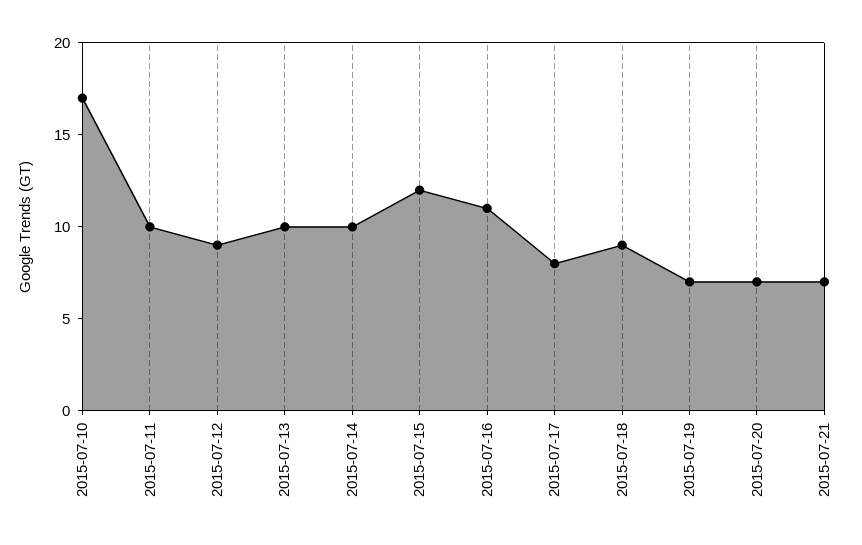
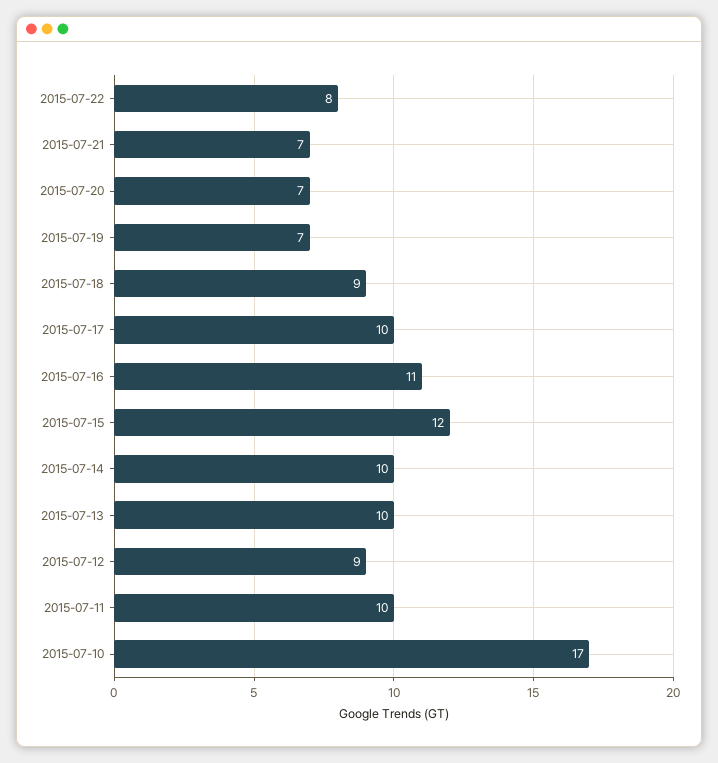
2015-07-17: 8 -> 10
2015-07-22: none -> 8

